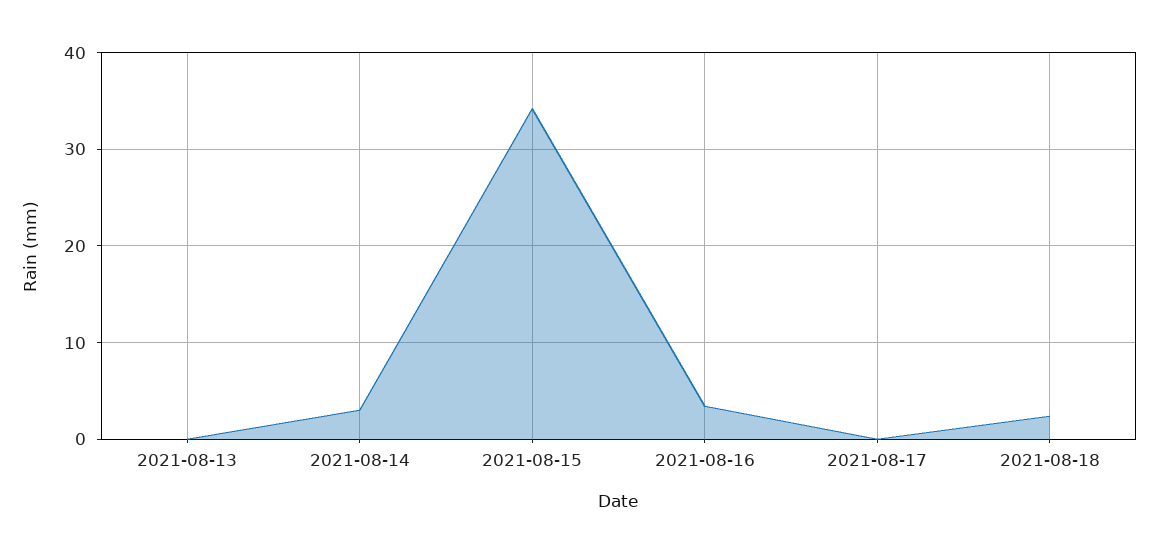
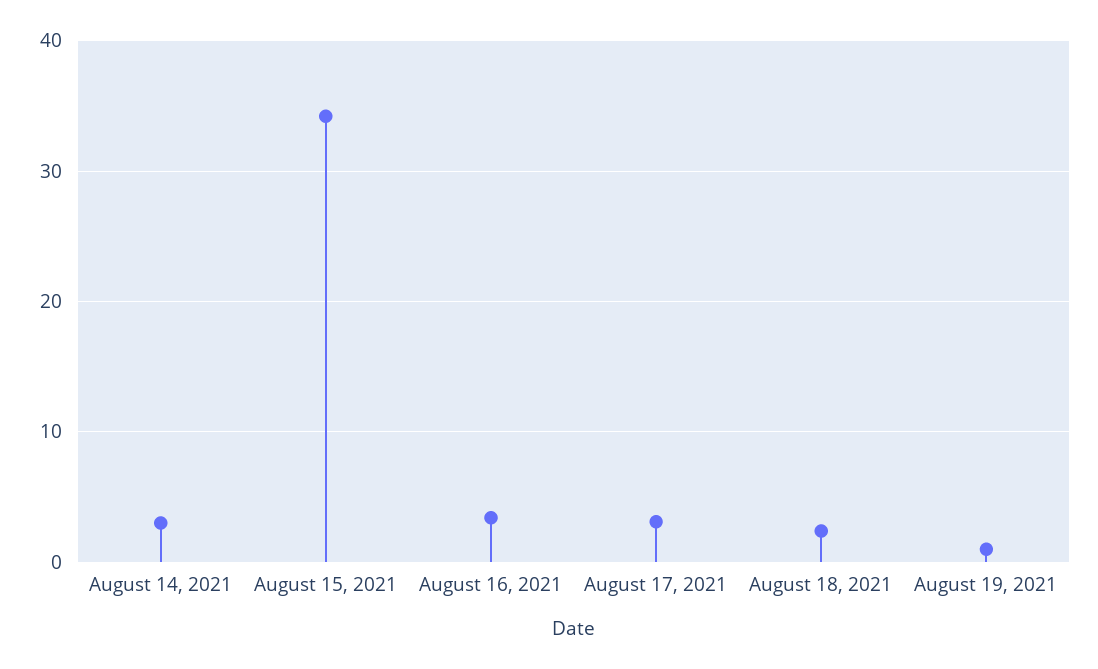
2021-08-13: 0 -> none
2021-08-17: 0 -> 3
August 19, 2021: none -> 1

